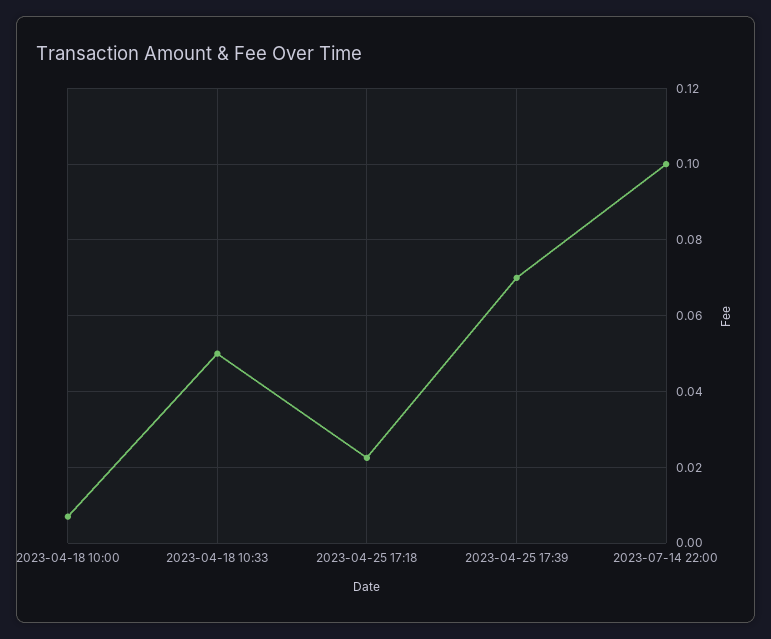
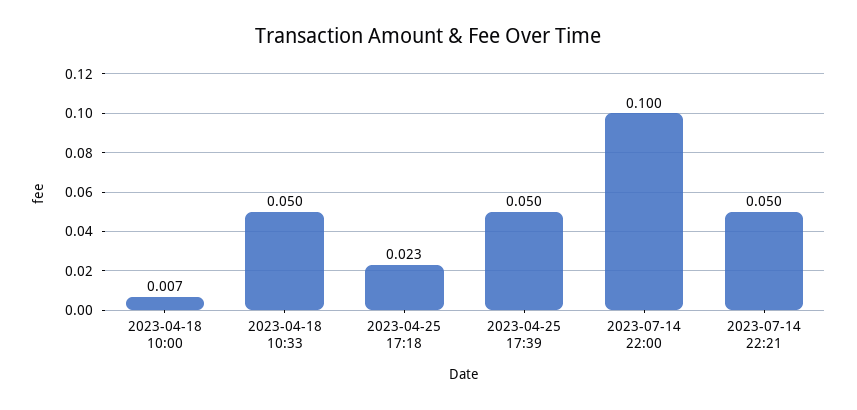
2023-04-25 17:39: 0.07 -> 0.05
2023-07-14 22:21: none -> 0.05

